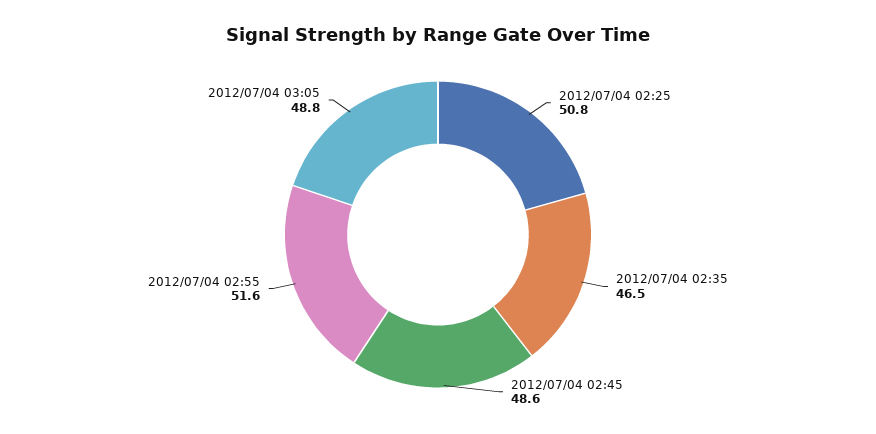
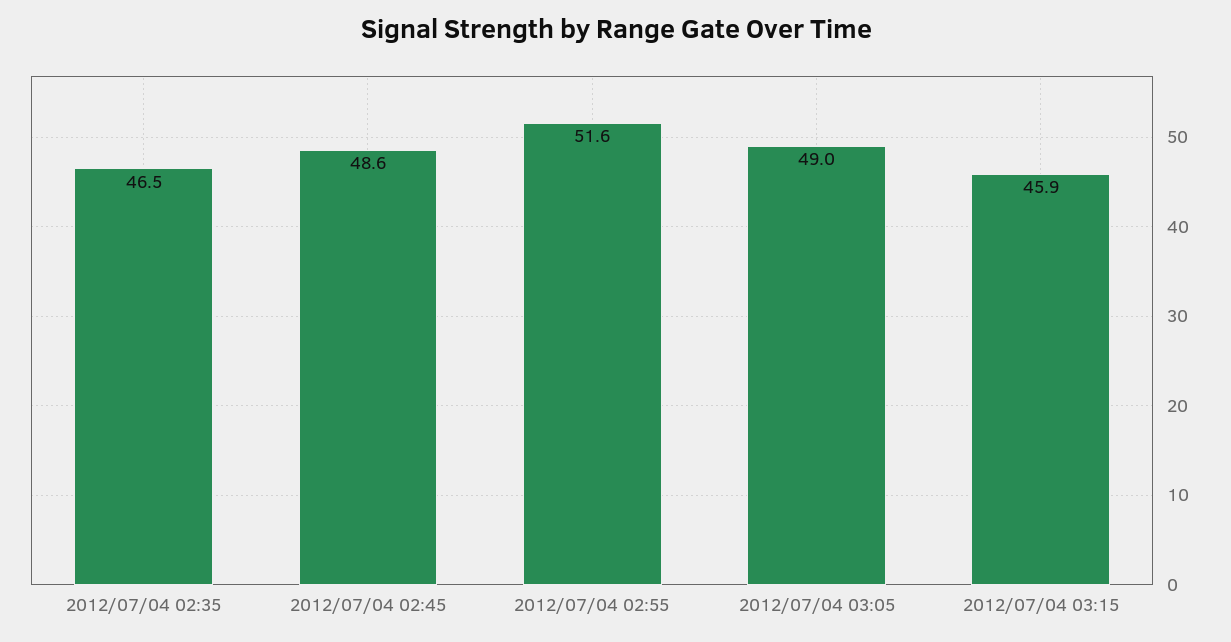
2012/07/04 02:25: 50.8 -> none
2012/07/04 03:05: 48.8 -> 49
2012/07/04 03:15: none -> 45.9

